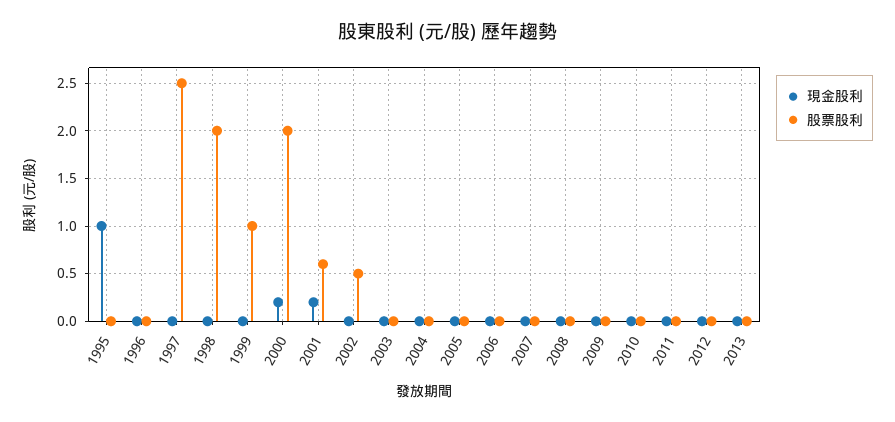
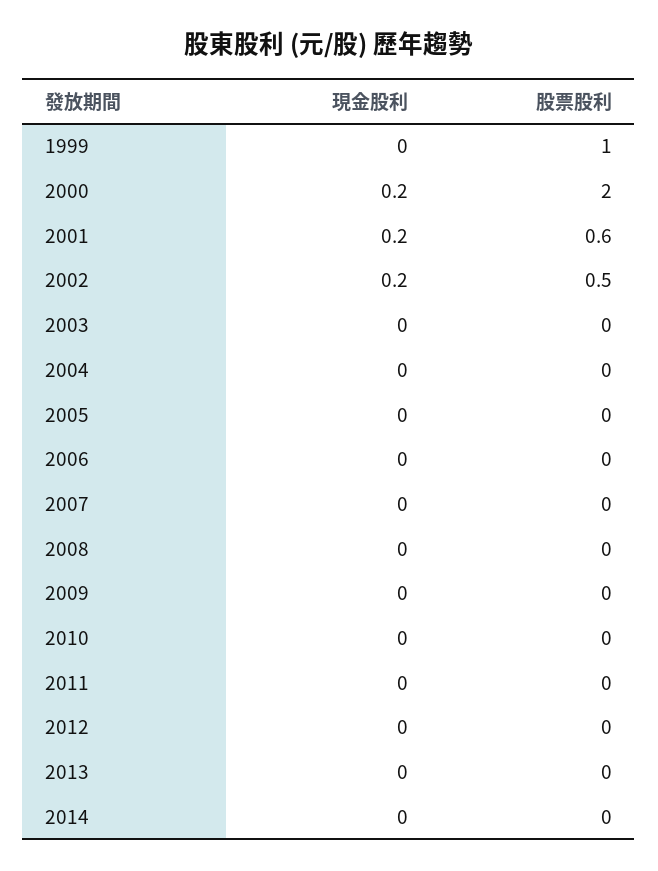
現金股利, 1995: 1 -> none
股票股利, 1995: 0 -> none
現金股利, 1996: 0 -> none
股票股利, 1996: 0 -> none
現金股利, 1997: 0 -> none
股票股利, 1997: 2.5 -> none
現金股利, 1998: 0 -> none
股票股利, 1998: 2 -> none
現金股利, 2002: 0 -> 0.2
現金股利, 2014: none -> 0
股票股利, 2014: none -> 0

